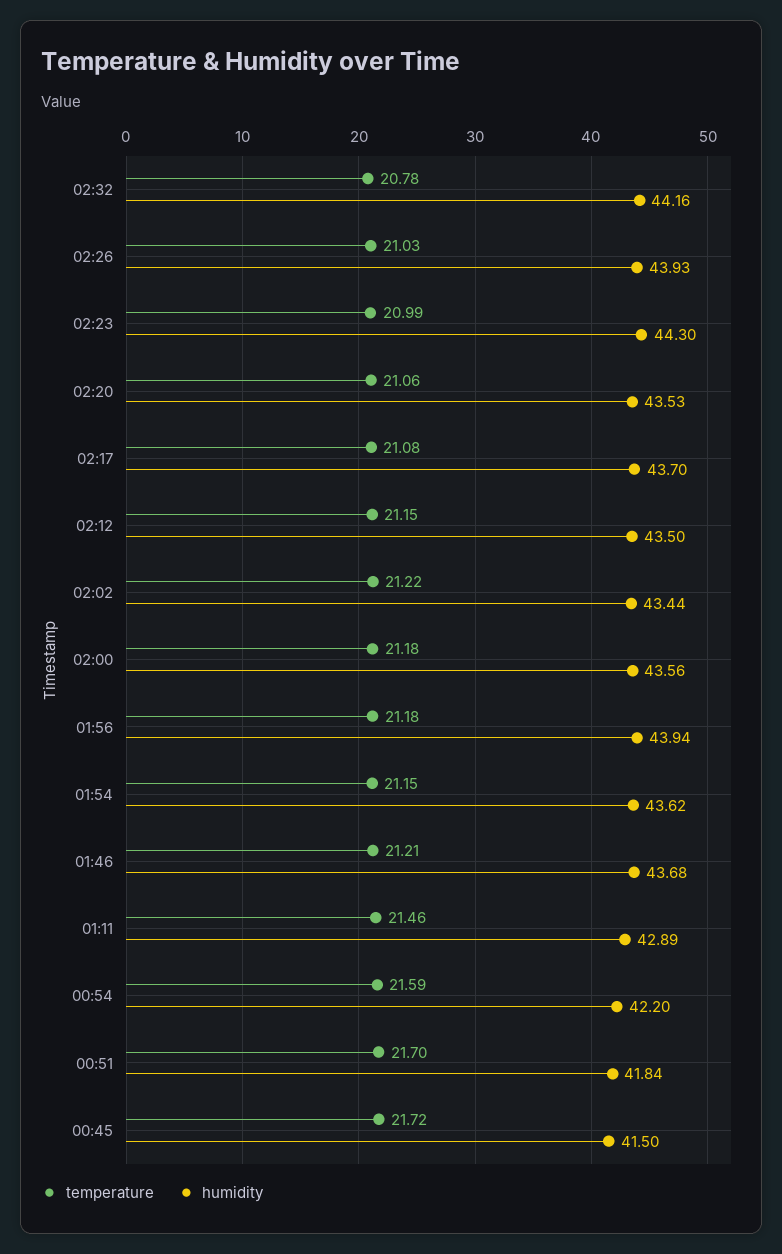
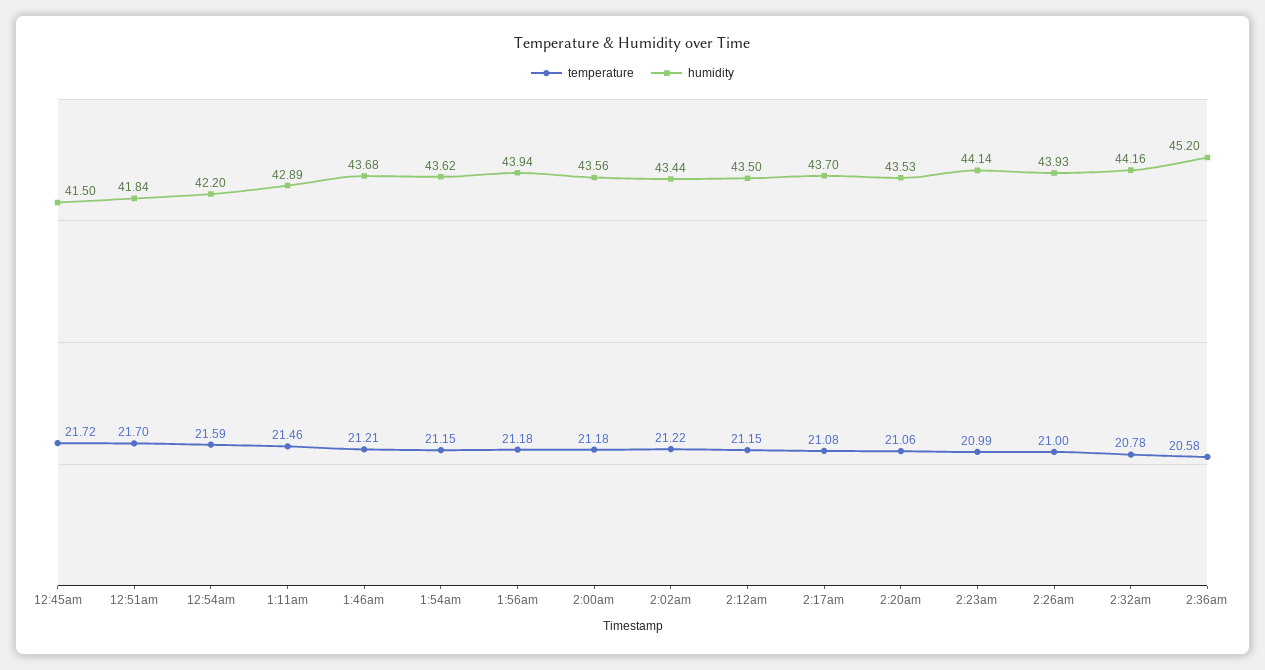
temperature, 02:26: 21.03 -> 21
humidity, 02:23: 44.3 -> 44.14
temperature, 2:36am: none -> 20.58
humidity, 2:36am: none -> 45.2

